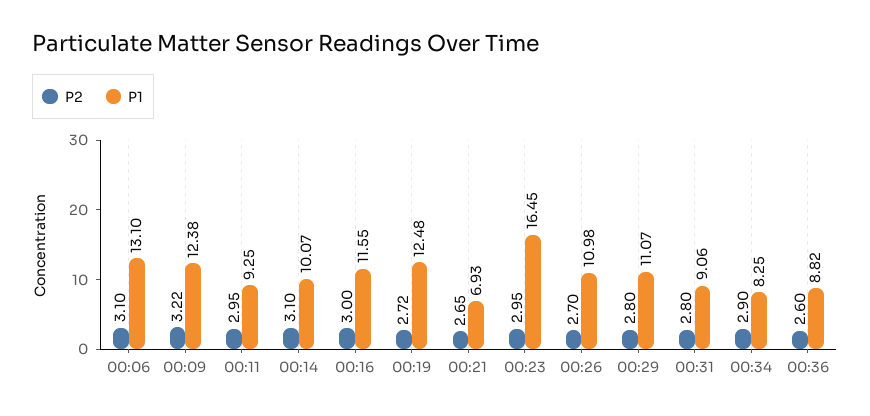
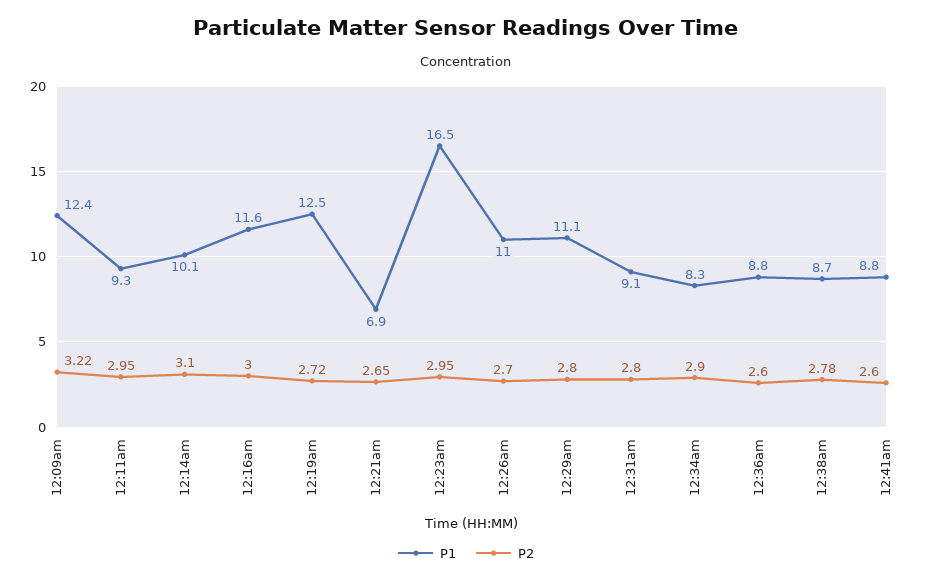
P2, 00:06: 3.1 -> none
P1, 00:06: 13.1 -> none
P1, 12:38am: none -> 8.7
P2, 12:38am: none -> 2.78
P1, 12:41am: none -> 8.8
P2, 12:41am: none -> 2.6

